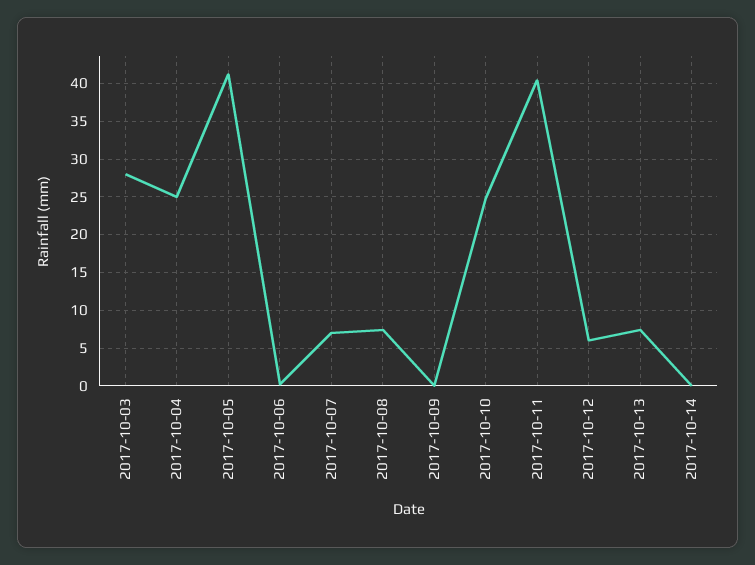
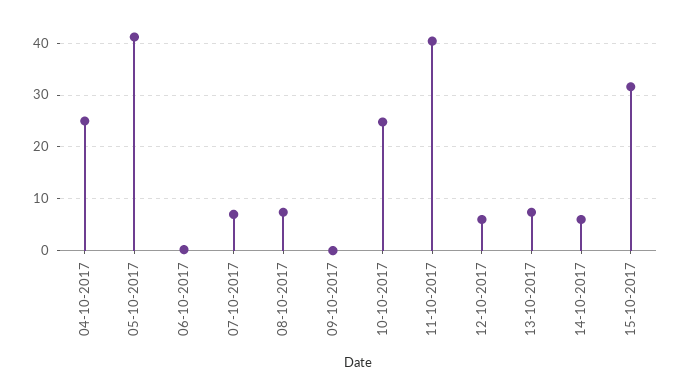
2017-10-03: 28 -> none
2017-10-14: 0 -> 6
15-10-2017: none -> 32

